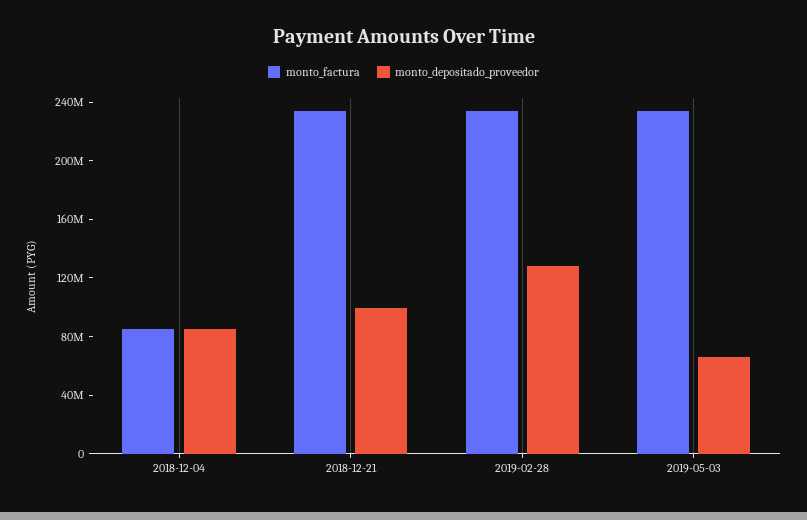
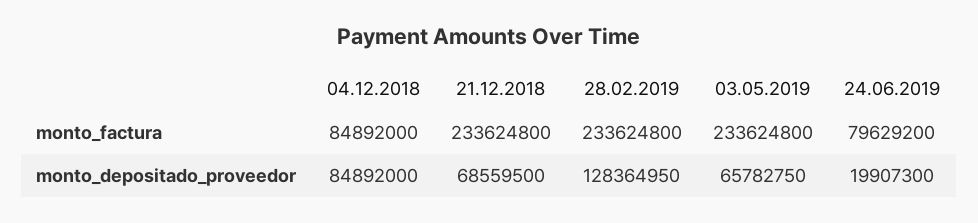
monto_depositado_proveedor, 2018-12-21: 100000000 -> 68559500
monto_factura, 24.06.2019: none -> 79629200
monto_depositado_proveedor, 24.06.2019: none -> 19907300

